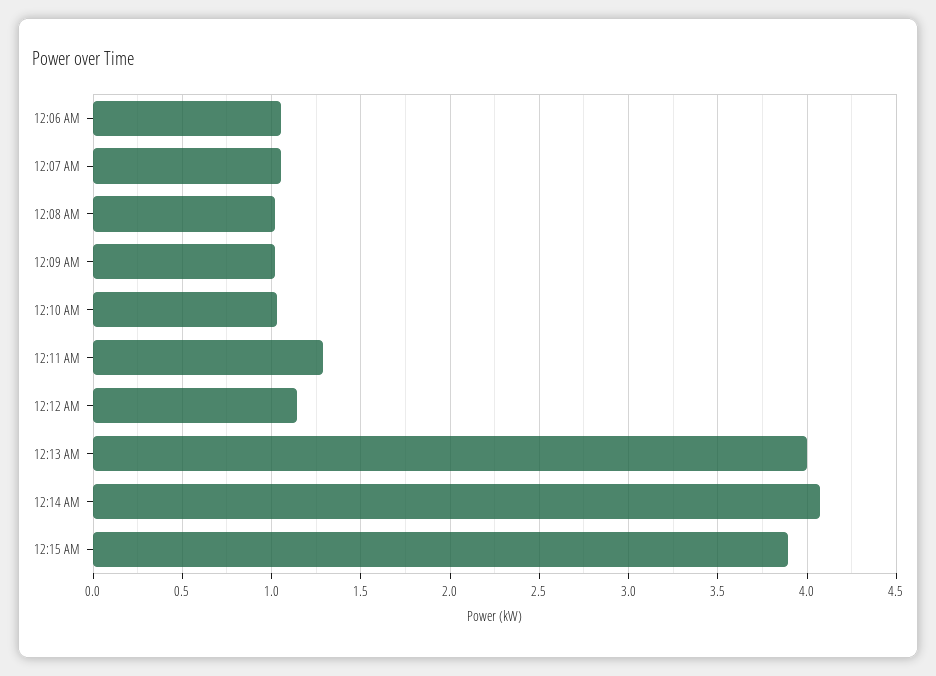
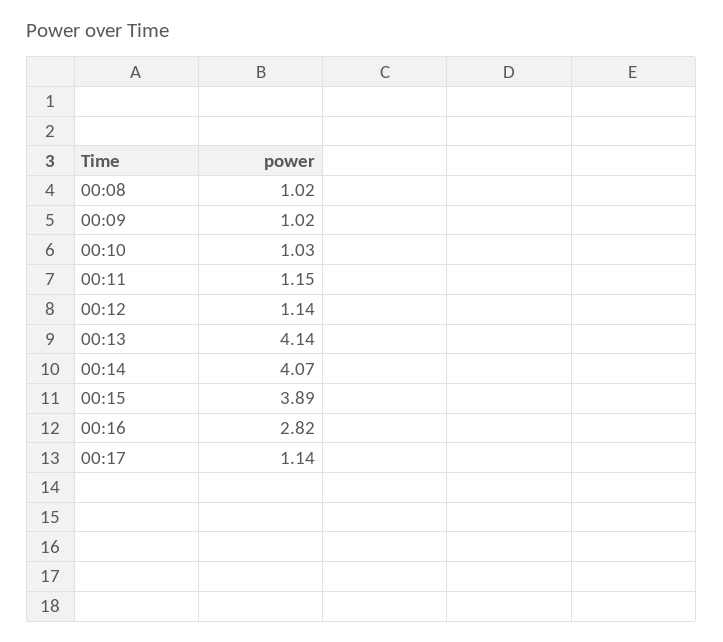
12:06 AM: 1.05 -> none
12:07 AM: 1.05 -> none
12:11 AM: 1.3 -> 1.15
12:13 AM: 4 -> 4.14
00:16: none -> 2.82
00:17: none -> 1.14

